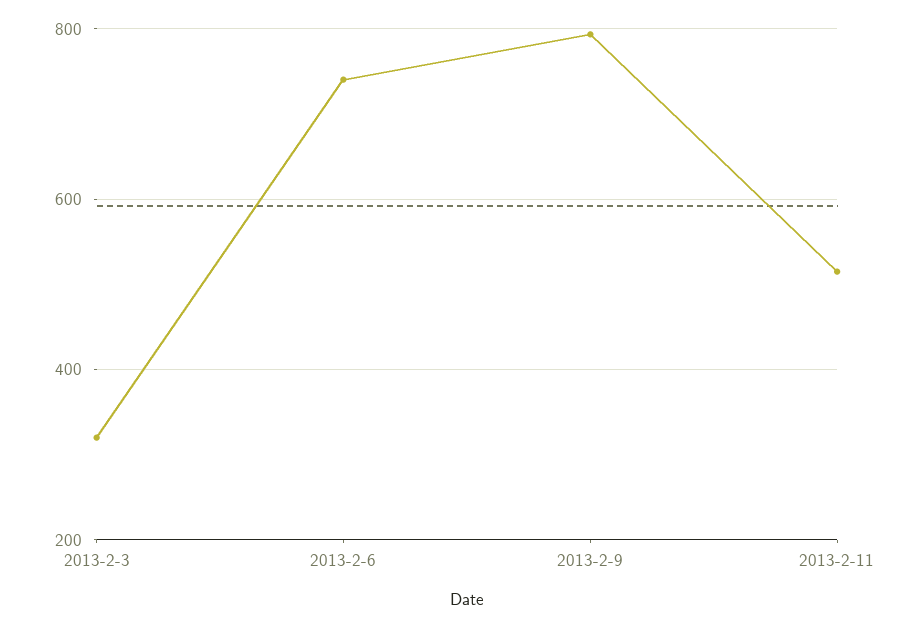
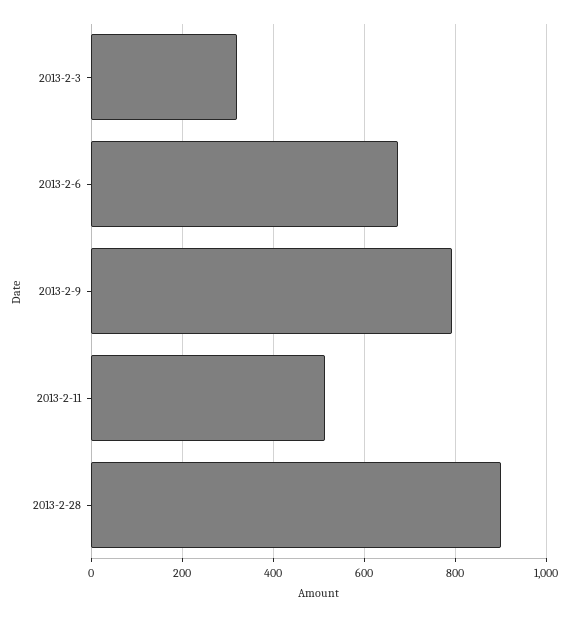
2013-2-6: 740 -> 680
2013-2-28: none -> 900

